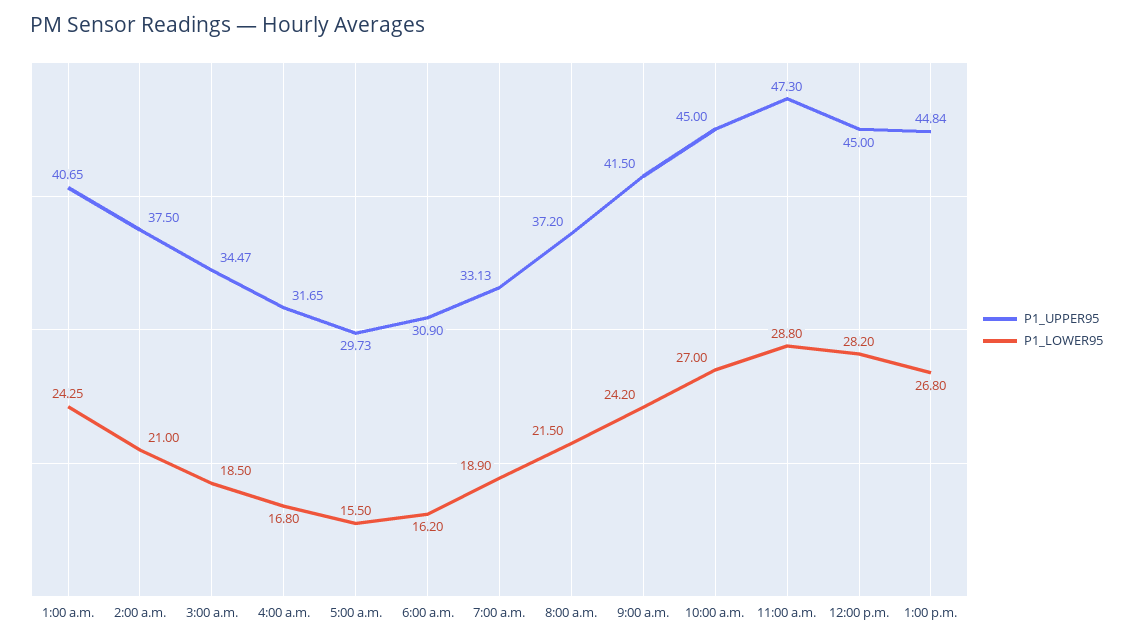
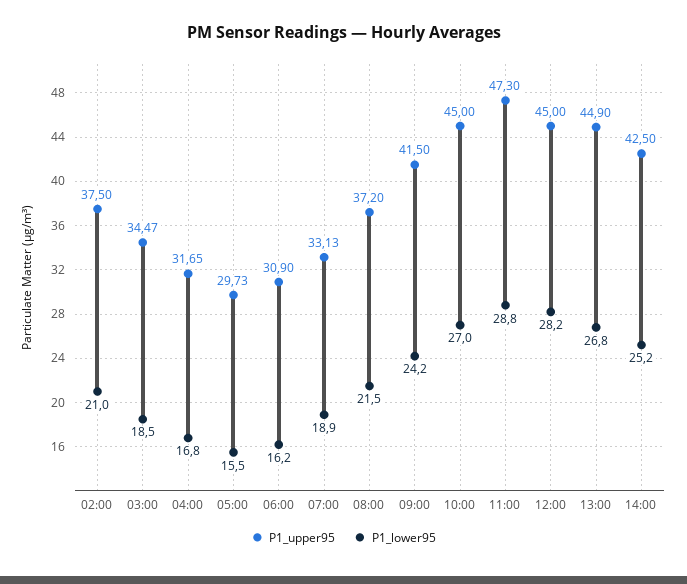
P1_UPPER95, 1:00 a.m.: 40.65 -> none
P1_LOWER95, 1:00 a.m.: 24.25 -> none
P1_UPPER95, 1:00 p.m.: 44.84 -> 44.9
P1_UPPER95, 14:00: none -> 42.5
P1_LOWER95, 14:00: none -> 25.2

